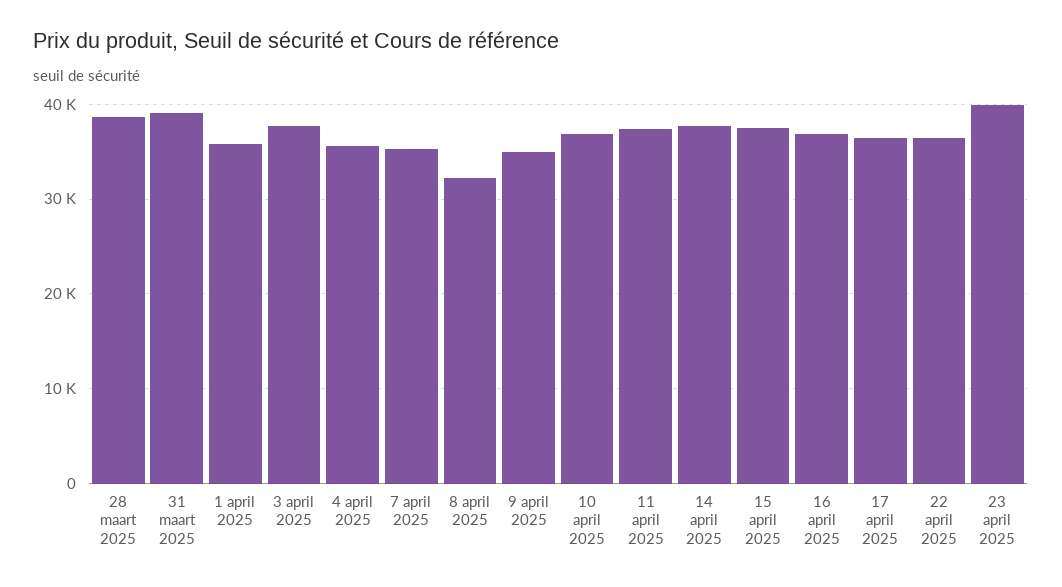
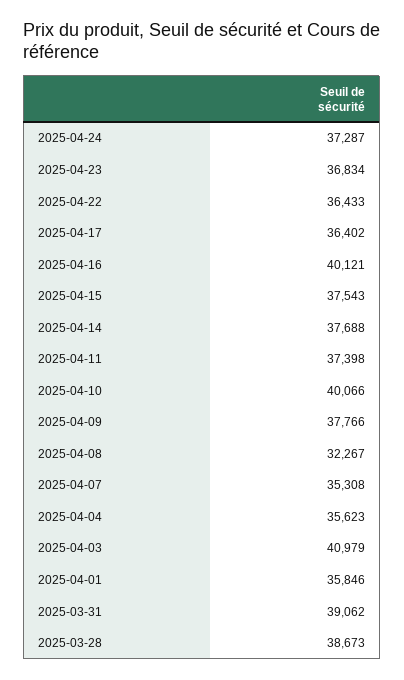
3 april 2025: 38000 -> 40979
9 april 2025: 35000 -> 37766
10 april 2025: 37000 -> 40066
16 april 2025: 37000 -> 40121
23 april 2025: 40000 -> 36834
2025-04-24: none -> 37287

